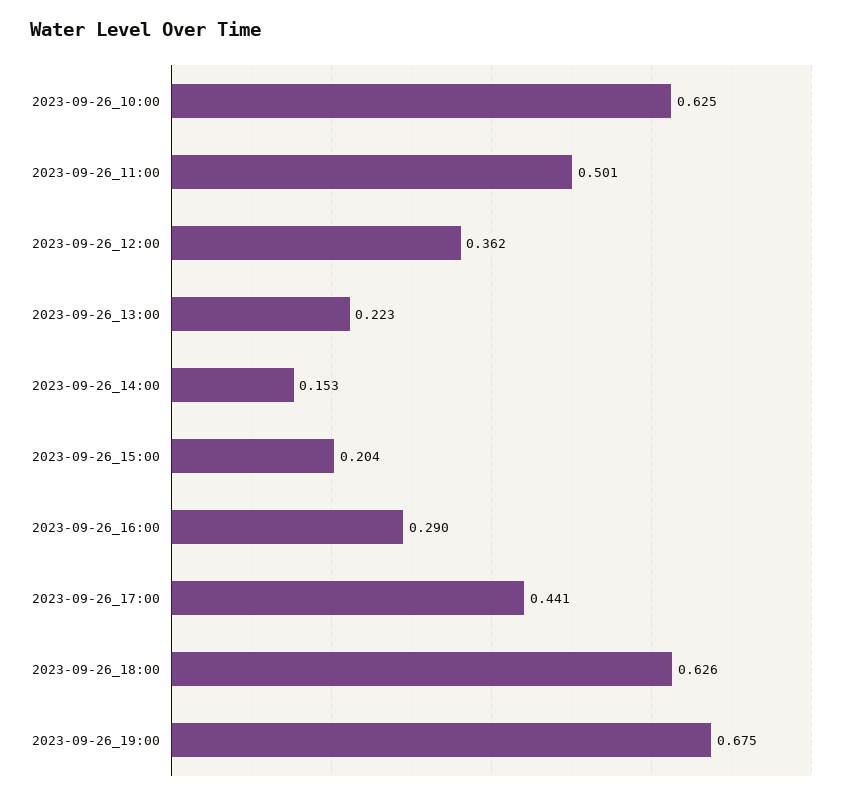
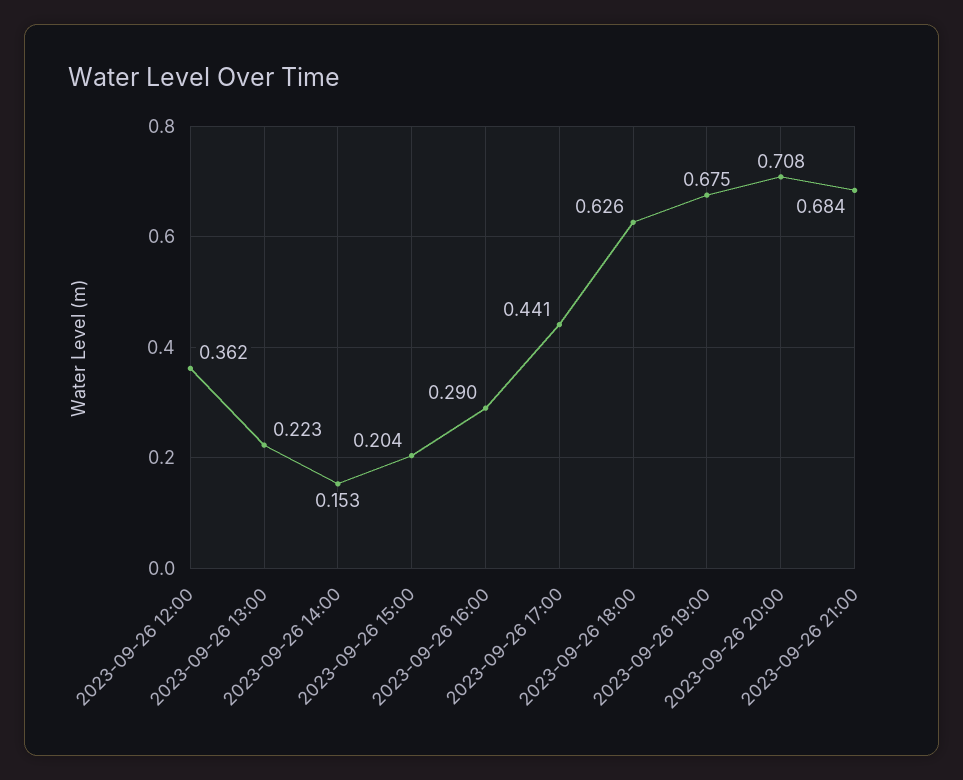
2023-09-26_10:00: 0.625 -> none
2023-09-26_11:00: 0.501 -> none
2023-09-26 20:00: none -> 0.708
2023-09-26 21:00: none -> 0.684

